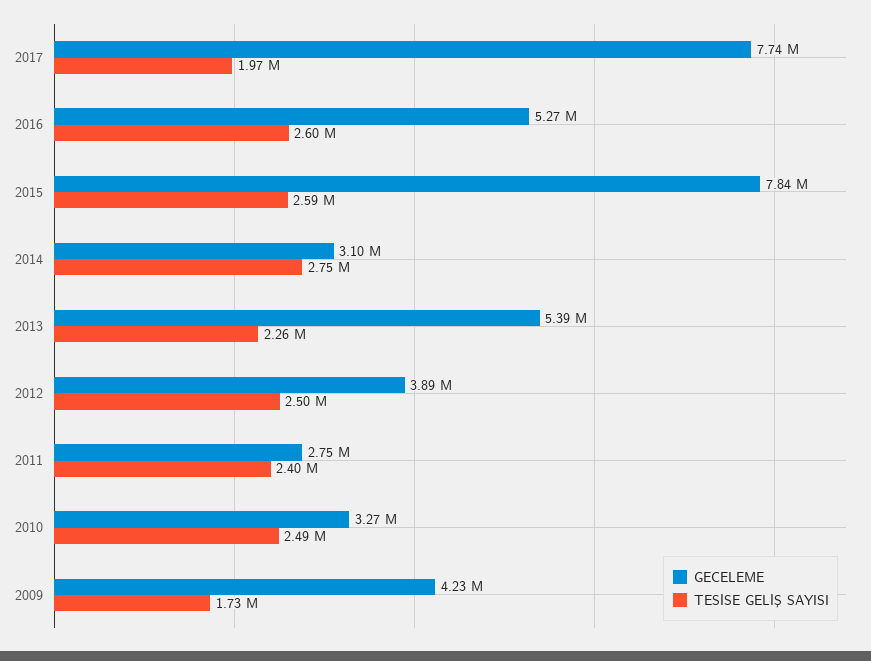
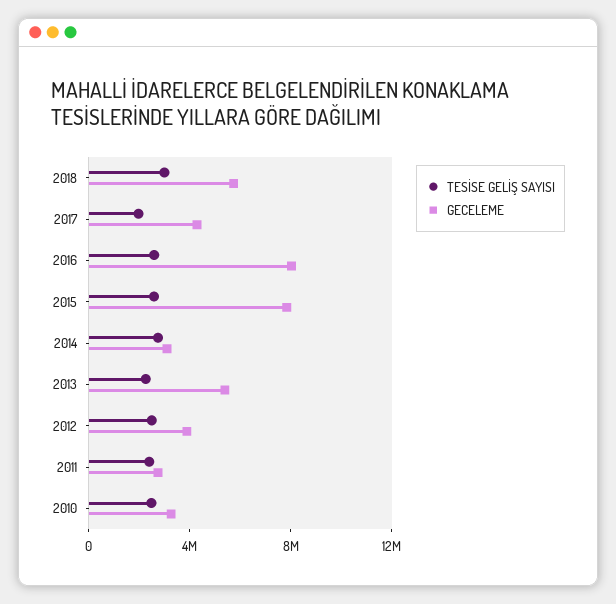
GECELEME, 2017: 7740000 -> 4000000
GECELEME, 2016: 5270000 -> 8000000
GECELEME, 2009: 4230000 -> none
TESİSE GELİŞ SAYISI, 2009: 1730000 -> none
TESİSE GELİŞ SAYISI, 2018: none -> 3000000
GECELEME, 2018: none -> 6000000

